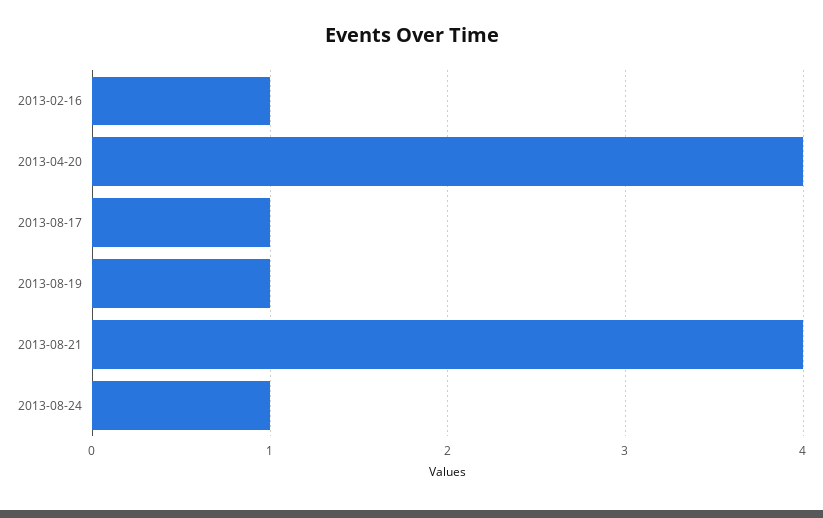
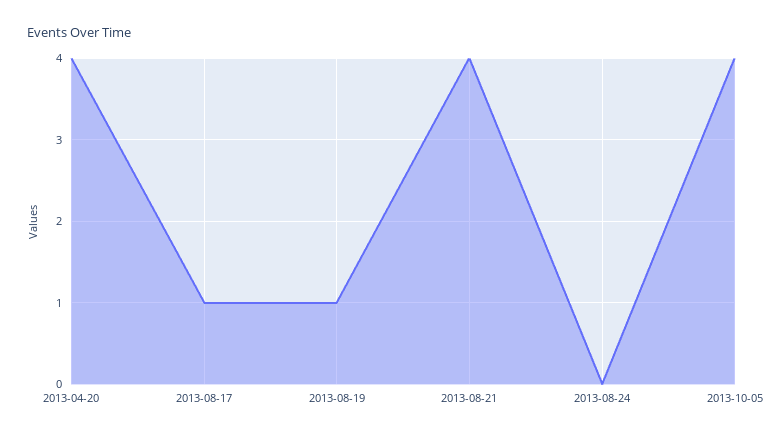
2013-02-16: 1 -> none
2013-08-24: 1 -> 0
2013-10-05: none -> 4

